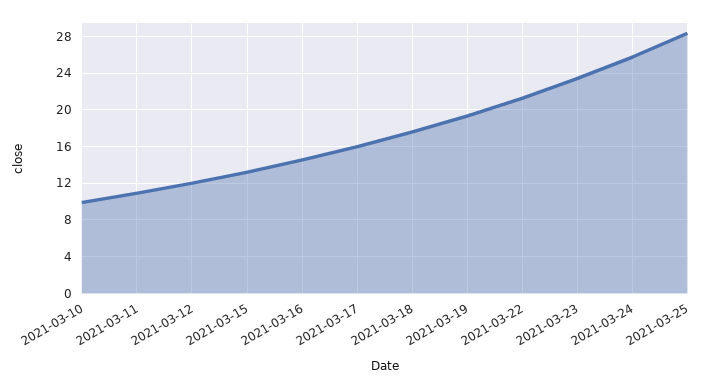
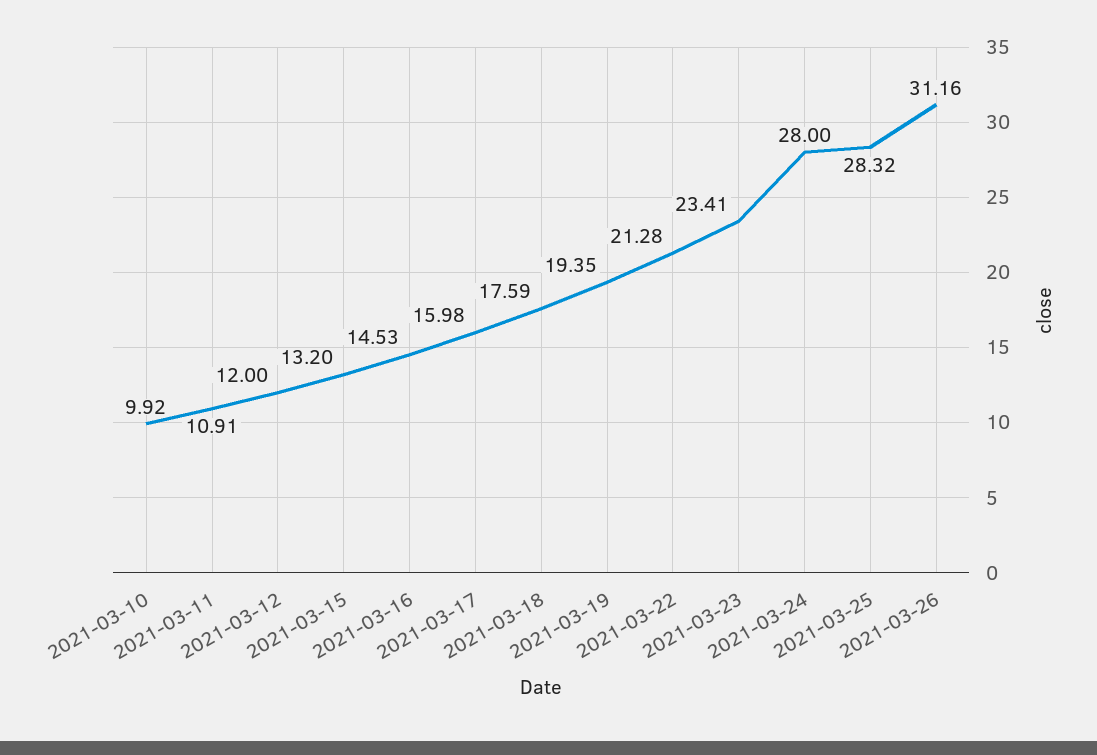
2021-03-24: 26 -> 28
2021-03-26: none -> 31.16

